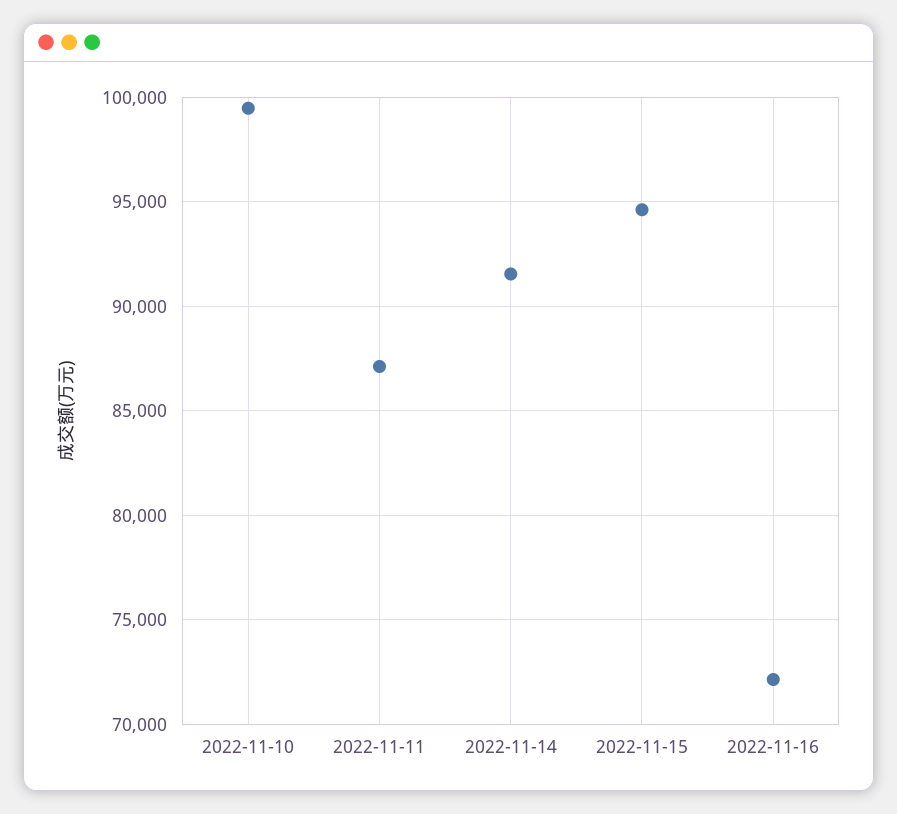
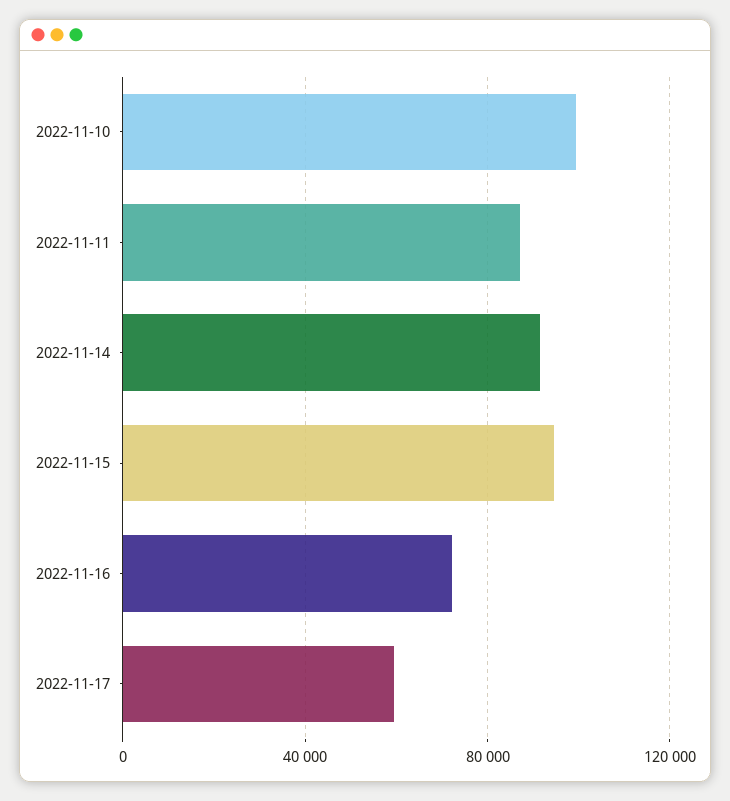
2022-11-17: none -> 60000

